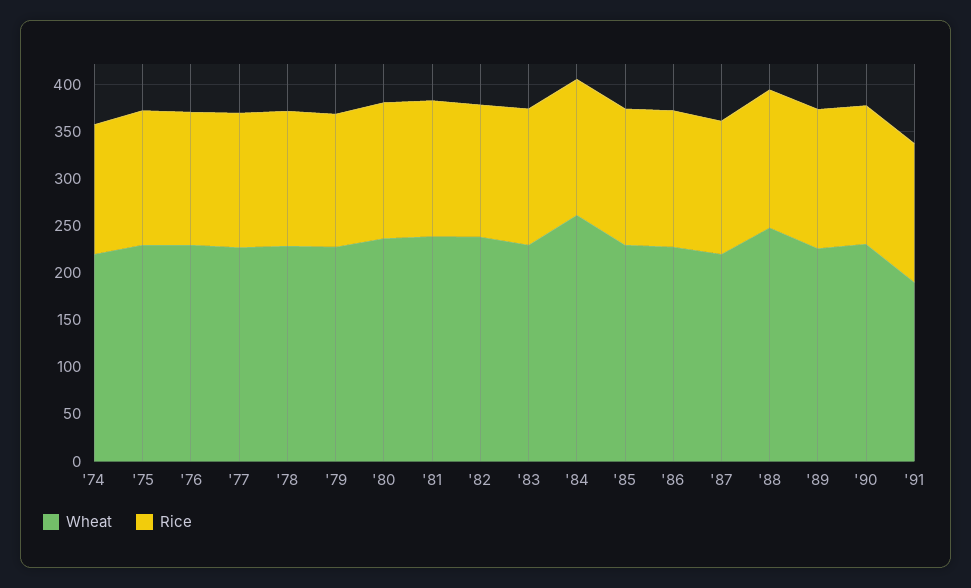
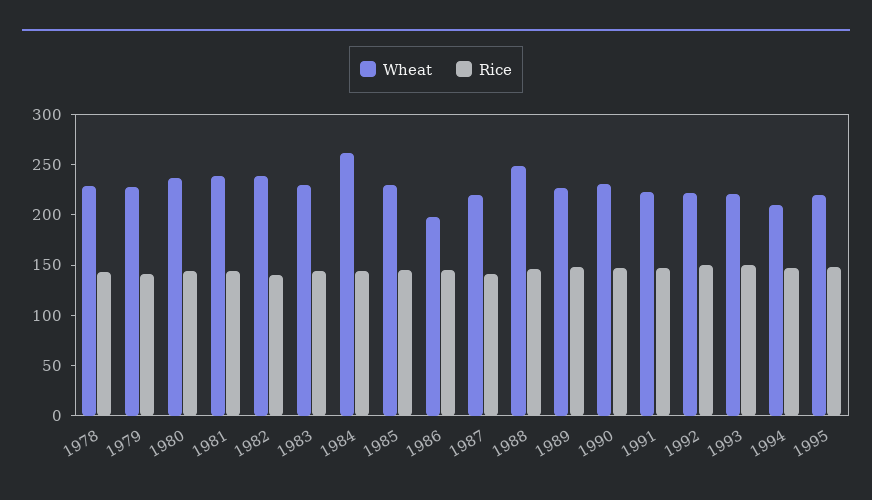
Wheat, '74: 220 -> none
Rice, '74: 140 -> none
Wheat, '75: 230 -> none
Rice, '75: 140 -> none
Wheat, '76: 230 -> none
Rice, '76: 140 -> none
Wheat, '77: 230 -> none
Rice, '77: 140 -> none
Wheat, '86: 230 -> 200
Wheat, '91: 190 -> 220
Wheat, 1992: none -> 220
Rice, 1992: none -> 150
Wheat, 1993: none -> 220
Rice, 1993: none -> 150
Wheat, 1994: none -> 210
Rice, 1994: none -> 150
Wheat, 1995: none -> 220
Rice, 1995: none -> 150

